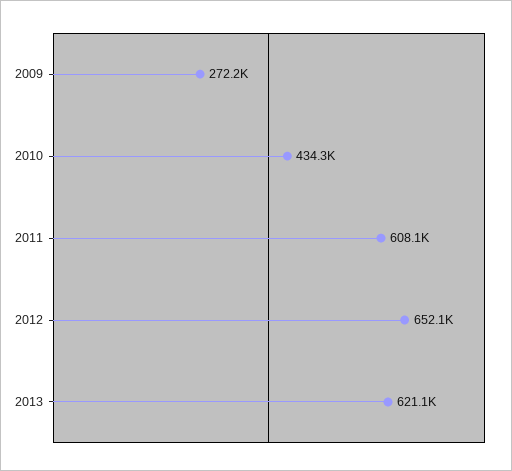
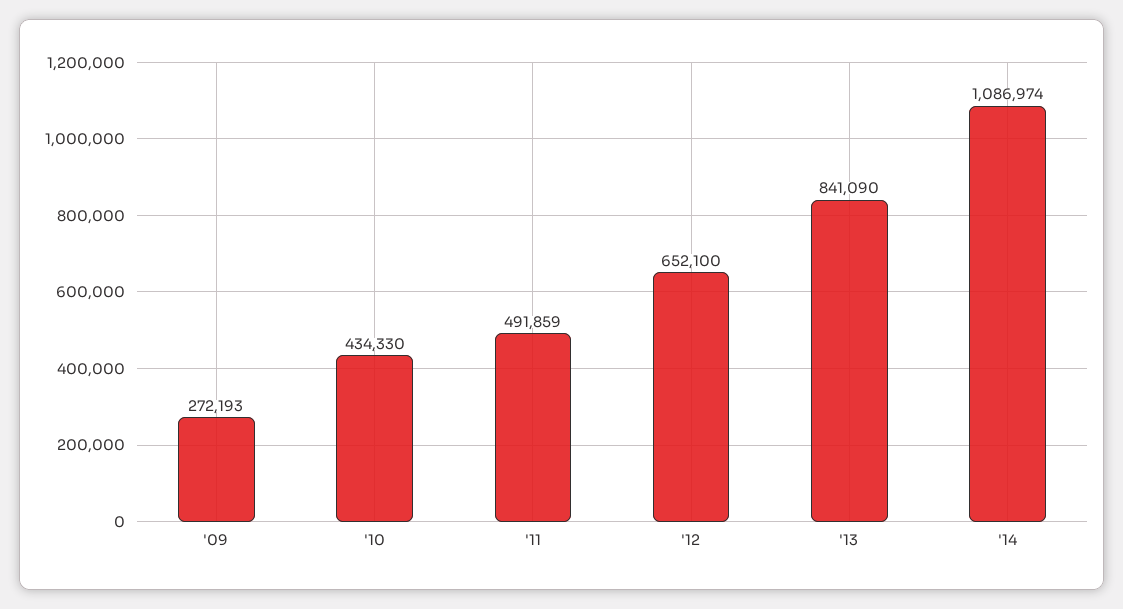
2011: 608100 -> 491859
2013: 621100 -> 841090
'14: none -> 1086974

